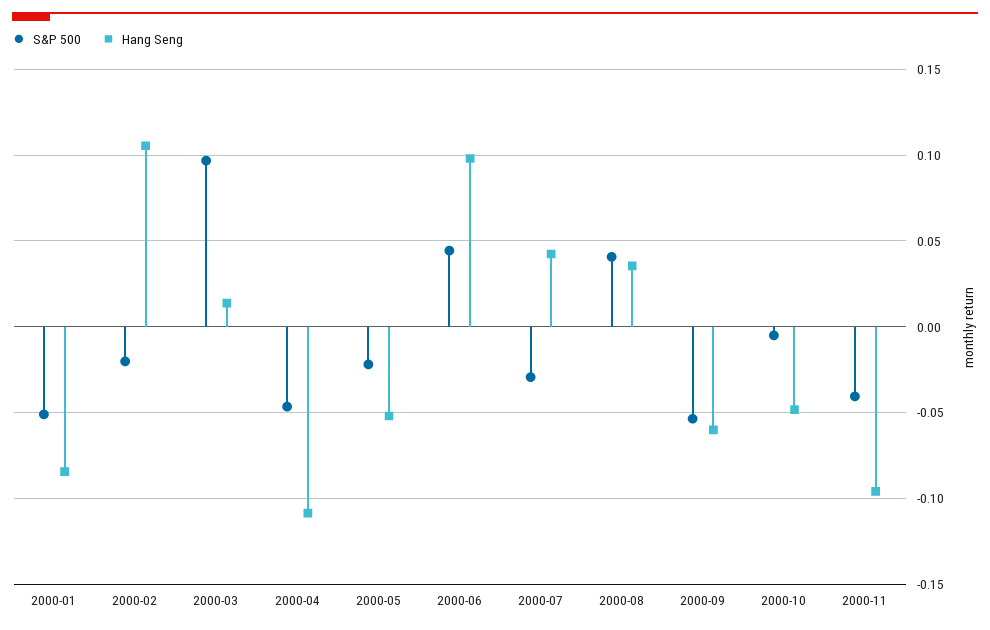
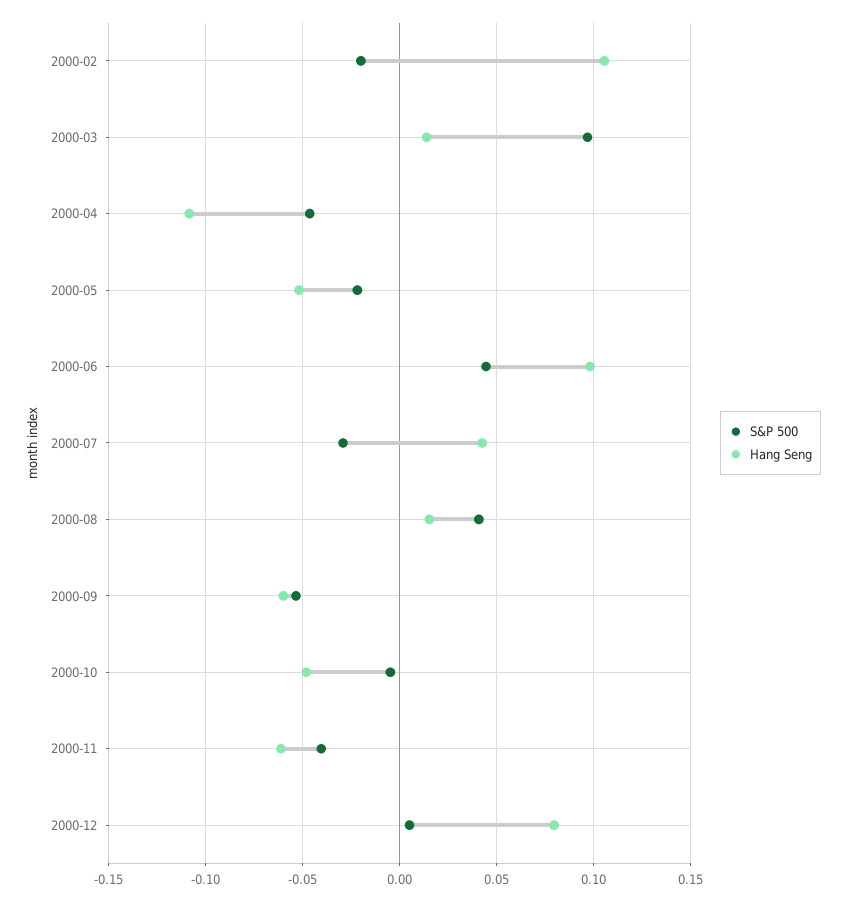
S&P 500, 2000-01: -0.05 -> none
Hang Seng, 2000-01: -0.085 -> none
Hang Seng, 2000-08: 0.035 -> 0.015
Hang Seng, 2000-11: -0.095 -> -0.06
S&P 500, 2000-12: none -> 0.005
Hang Seng, 2000-12: none -> 0.08

